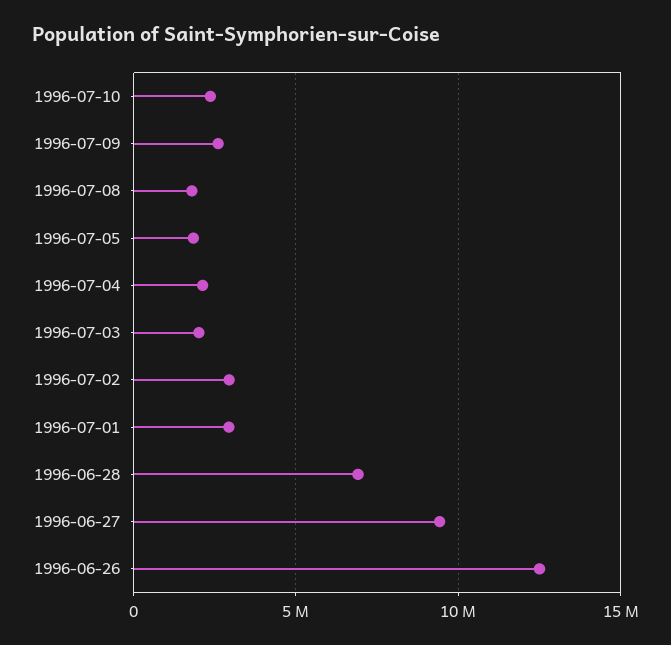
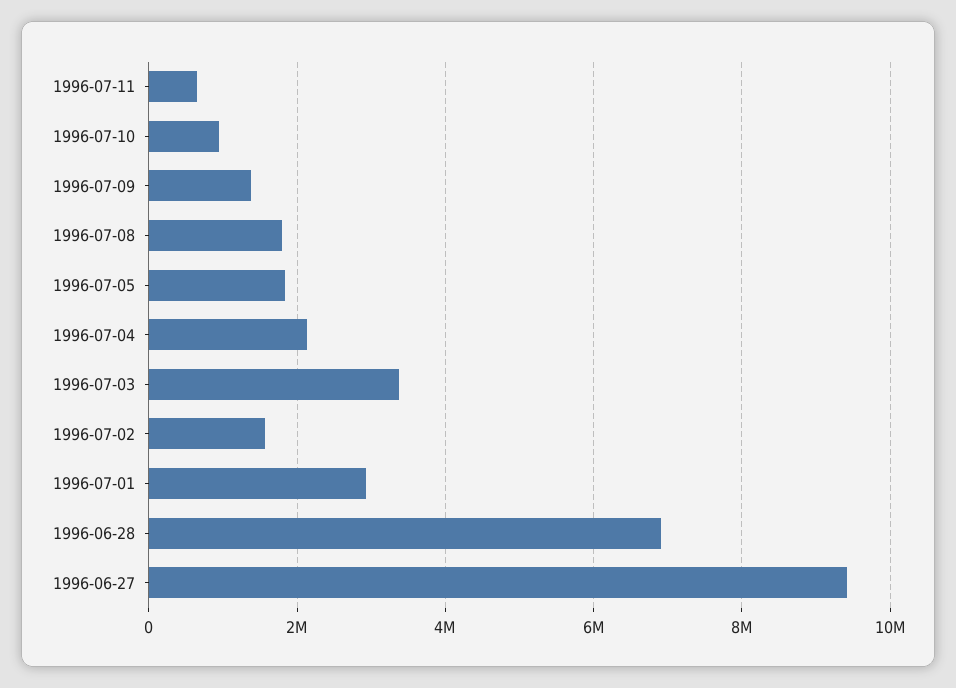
1996-07-10: 2500000 -> 1000000
1996-07-09: 2500000 -> 1400000
1996-07-03: 2000000 -> 3400000
1996-07-02: 3000000 -> 1600000
1996-06-26: 12500000 -> none
1996-07-11: none -> 600000

